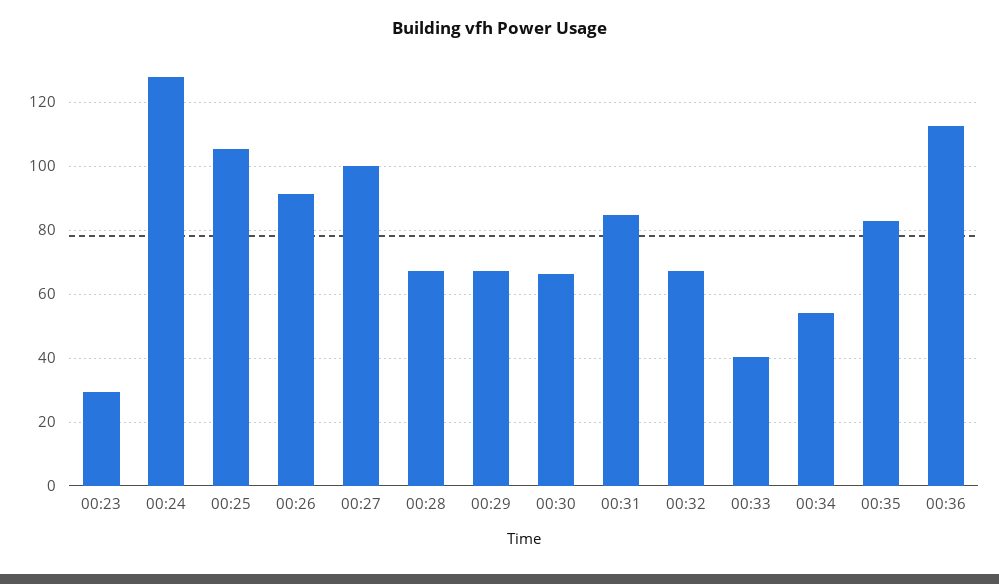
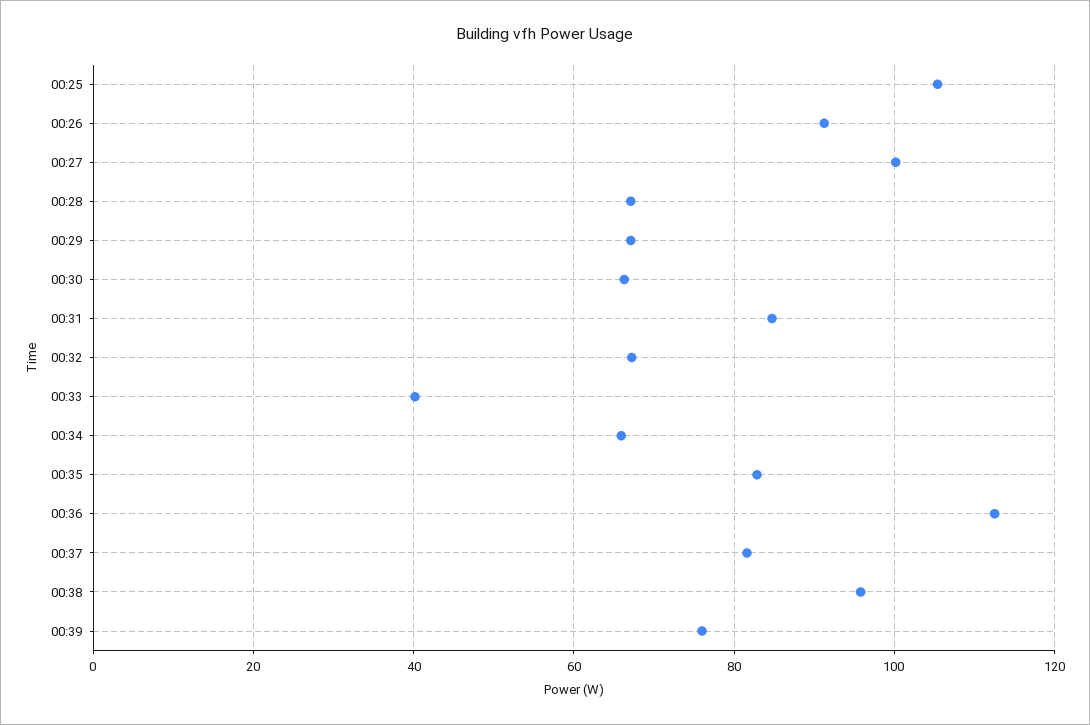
00:23: 30 -> none
00:24: 128 -> none
00:34: 54 -> 66
00:37: none -> 82
00:38: none -> 96
00:39: none -> 76

